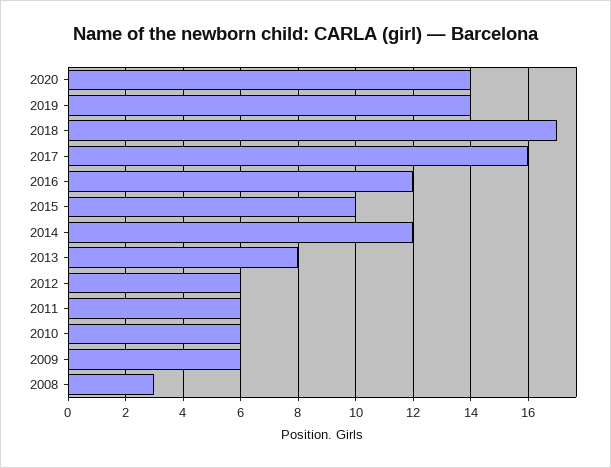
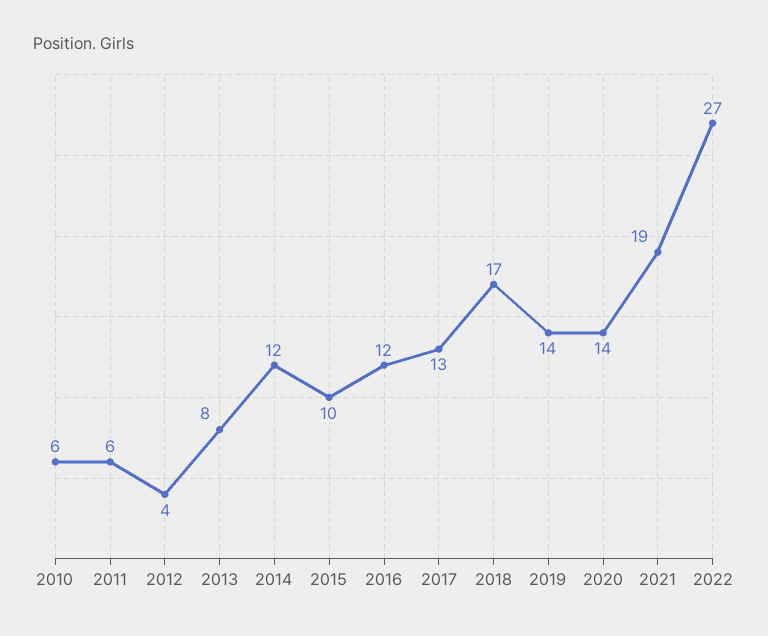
2017: 16 -> 13
2012: 6 -> 4
2009: 6 -> none
2008: 3 -> none
2021: none -> 19
2022: none -> 27

